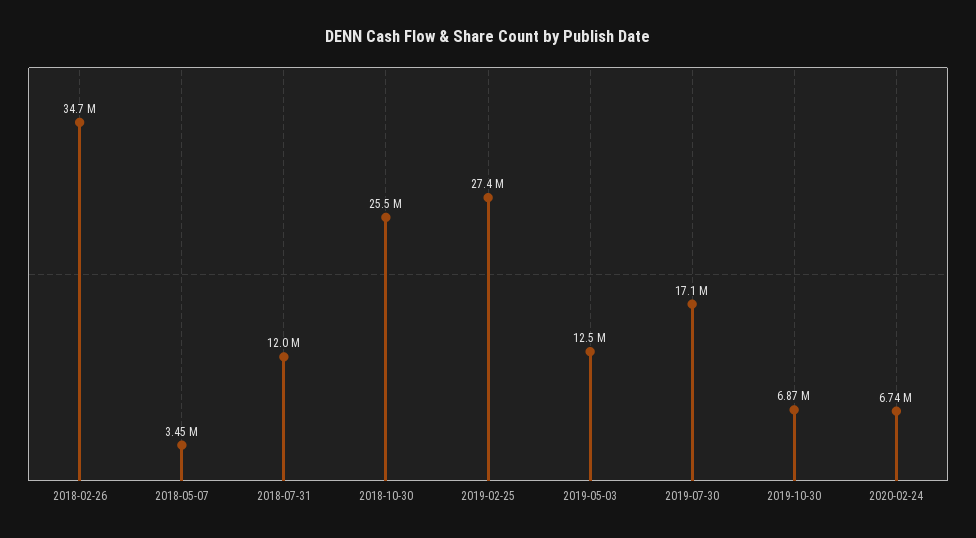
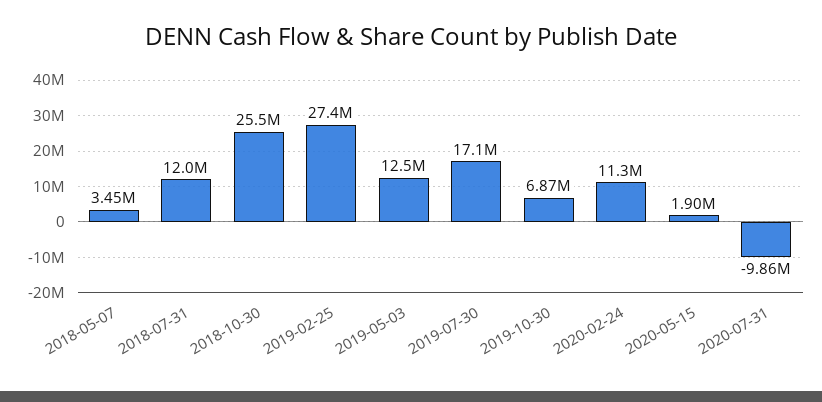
2018-02-26: 34700000 -> none
2020-02-24: 6740000 -> 11300000
2020-05-15: none -> 1900000
2020-07-31: none -> -9860000

